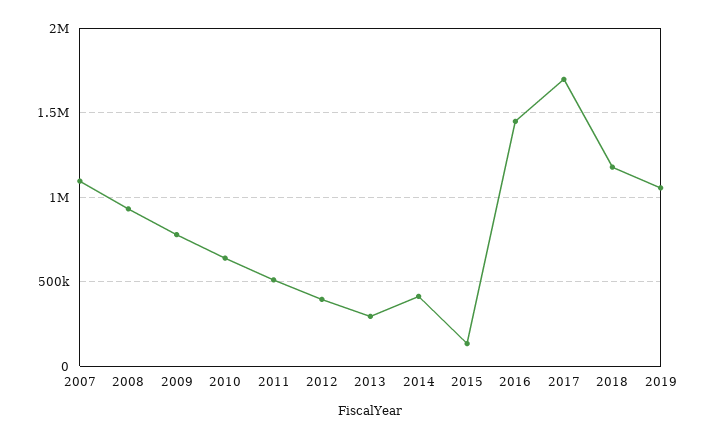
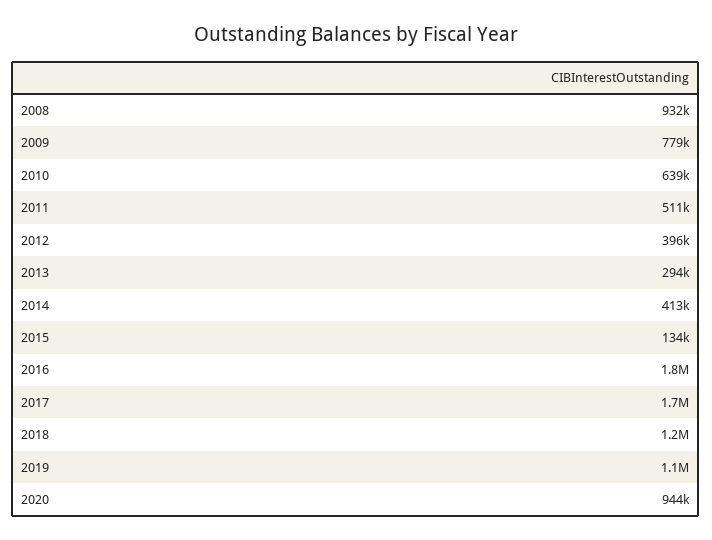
2007: 1100000 -> none
2016: 1450000 -> 1800000
2020: none -> 944000

